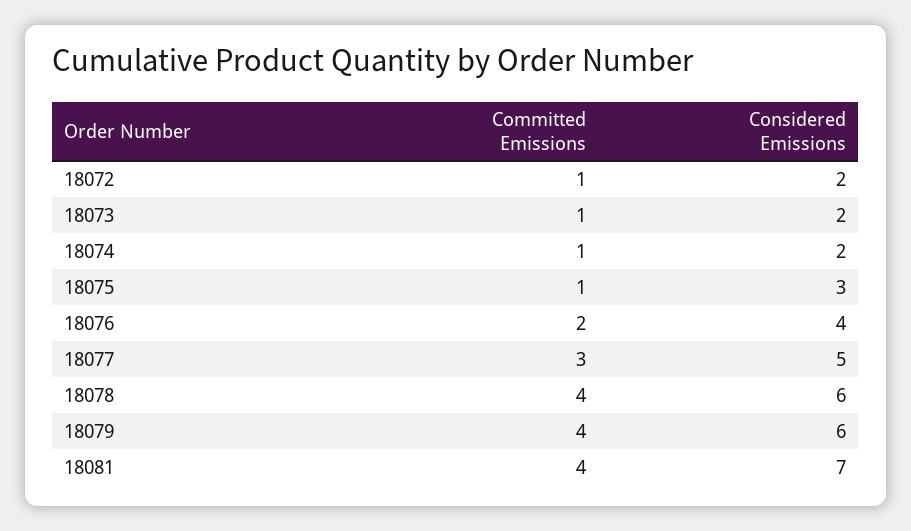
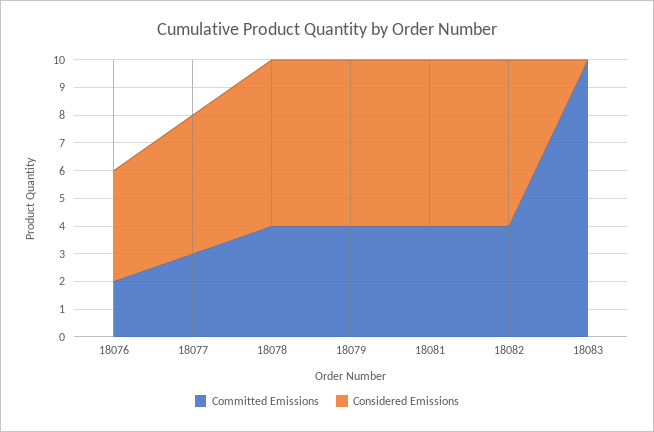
Committed Emissions, 18072: 1 -> none
Considered Emissions, 18072: 2 -> none
Committed Emissions, 18073: 1 -> none
Considered Emissions, 18073: 2 -> none
Committed Emissions, 18074: 1 -> none
Considered Emissions, 18074: 2 -> none
Committed Emissions, 18075: 1 -> none
Considered Emissions, 18075: 3 -> none
Considered Emissions, 18081: 7 -> 6
Committed Emissions, 18082: none -> 4
Considered Emissions, 18082: none -> 6
Committed Emissions, 18083: none -> 10
Considered Emissions, 18083: none -> 0

